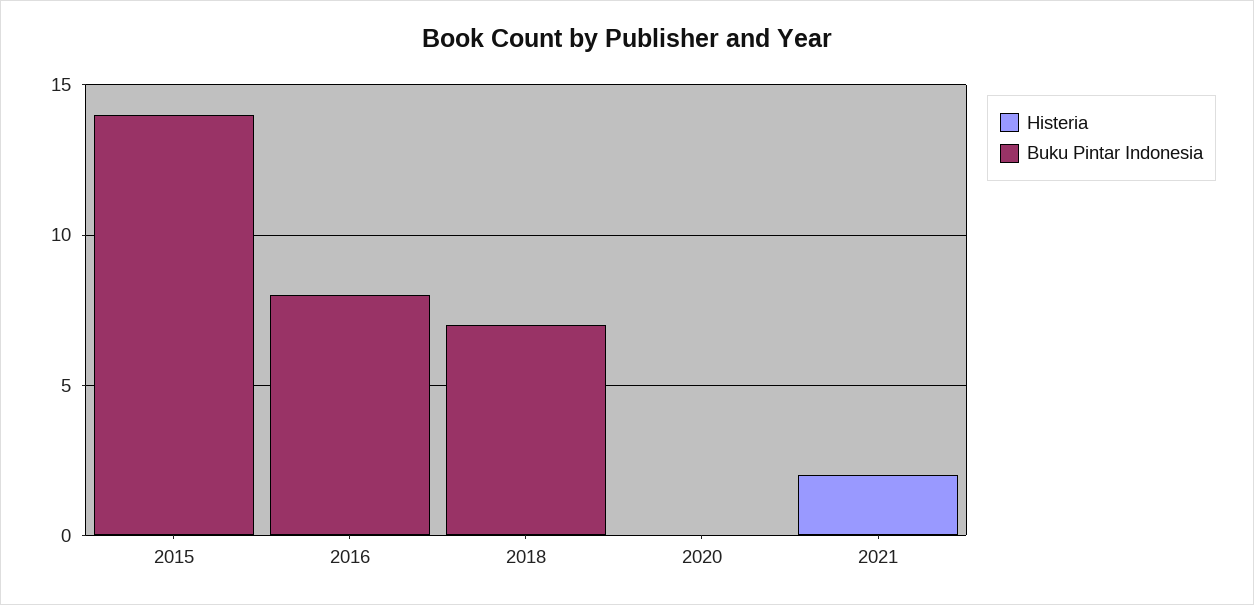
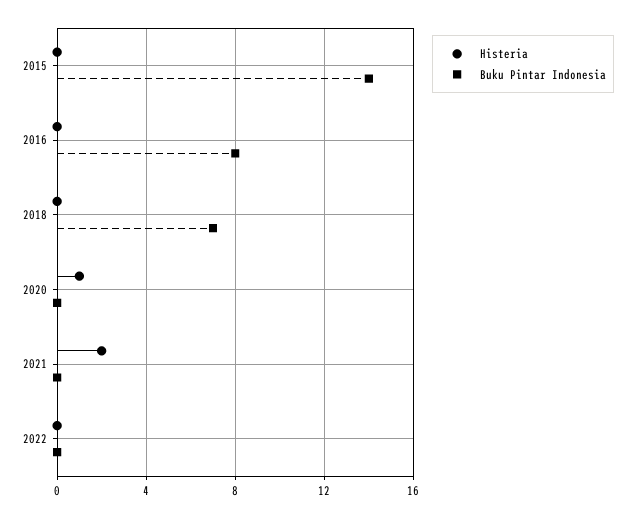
Histeria, 2020: 0 -> 1
Histeria, 2022: none -> 0
Buku Pintar Indonesia, 2022: none -> 0

